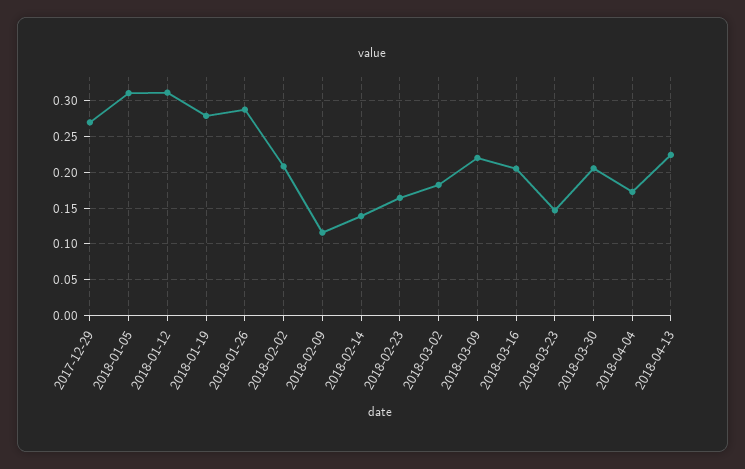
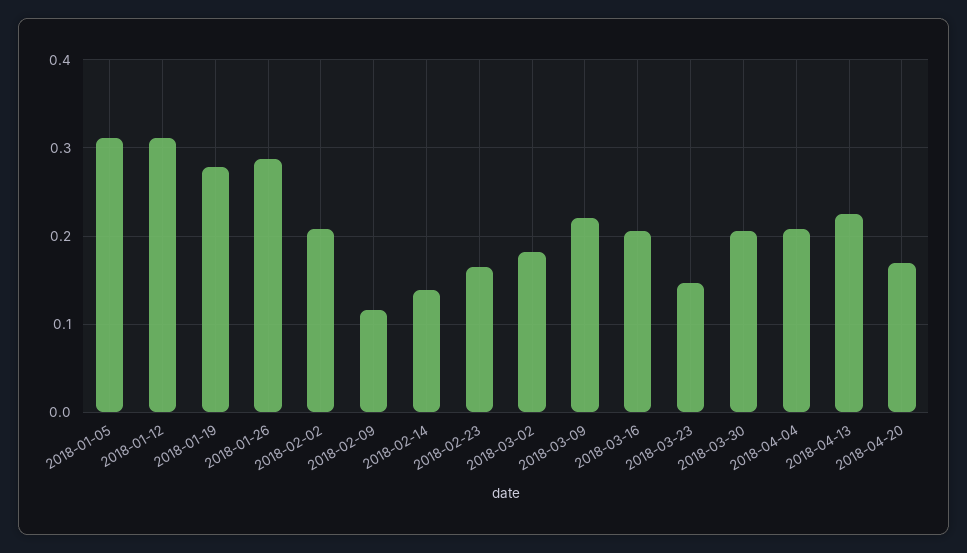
2017-12-29: 0.27 -> none
2018-04-04: 0.17 -> 0.21
2018-04-20: none -> 0.17

